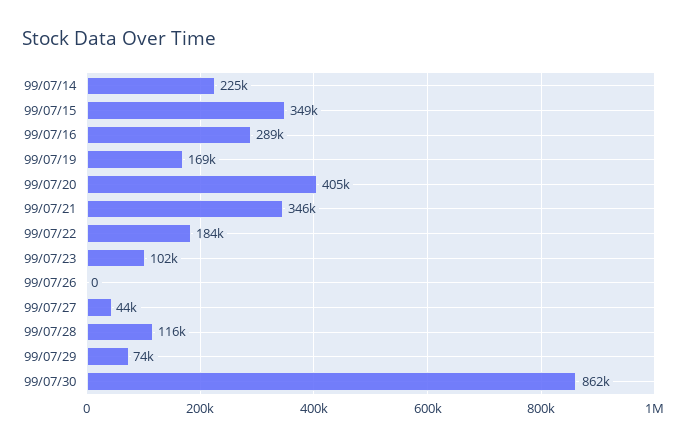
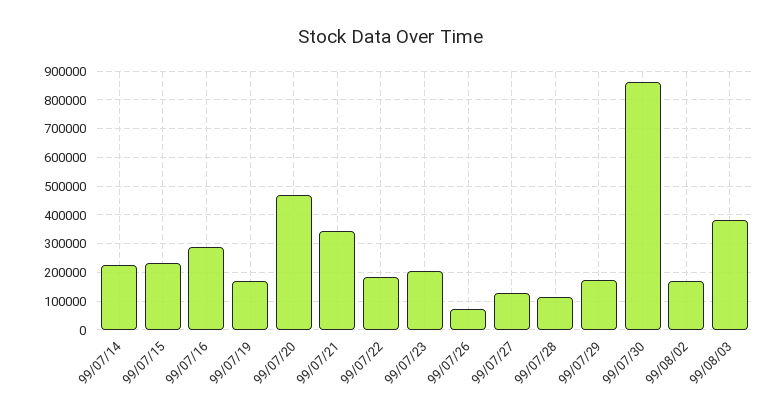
99/07/15: 349000 -> 225000
99/07/20: 405000 -> 475000
99/07/23: 102000 -> 200000
99/07/26: 0 -> 75000
99/07/27: 44000 -> 125000
99/07/29: 74000 -> 175000
99/08/02: none -> 175000
99/08/03: none -> 375000

